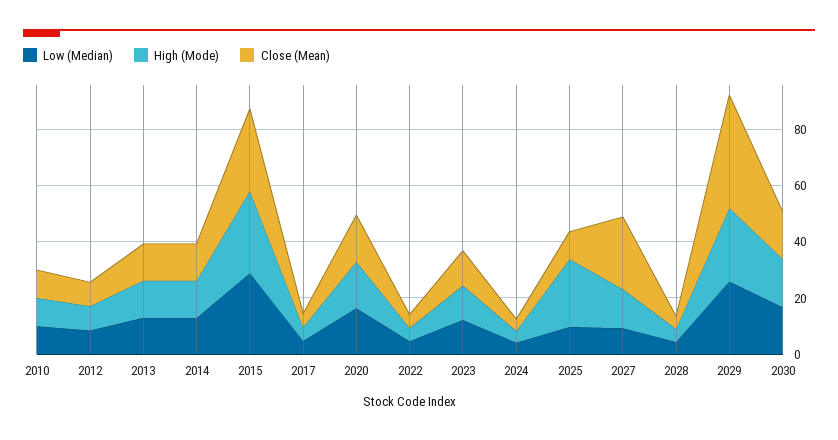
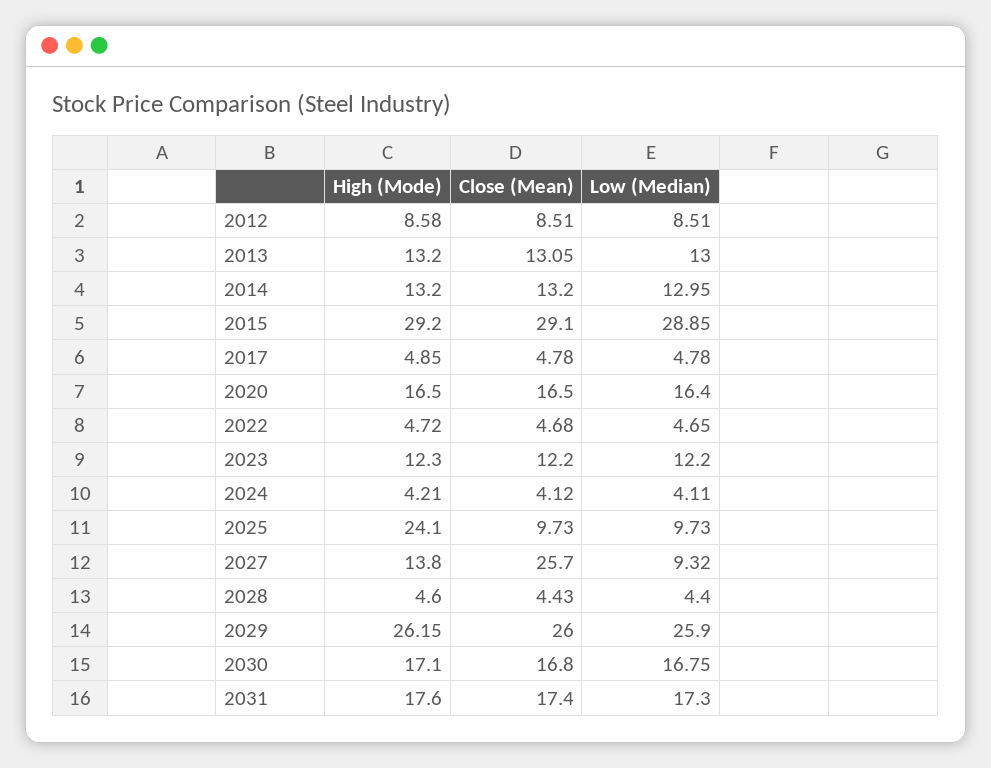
Low (Median), 2010: 10 -> none
High (Mode), 2010: 10 -> none
Close (Mean), 2010: 10 -> none
Close (Mean), 2029: 40 -> 26
High (Mode), 2031: none -> 17.6
Close (Mean), 2031: none -> 17.4
Low (Median), 2031: none -> 17.3

